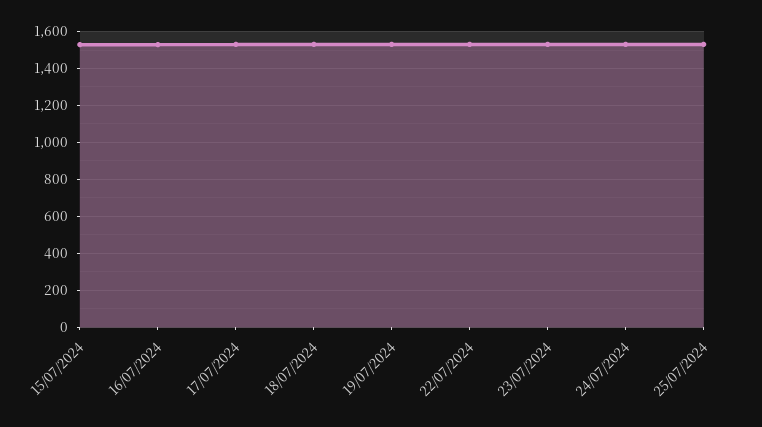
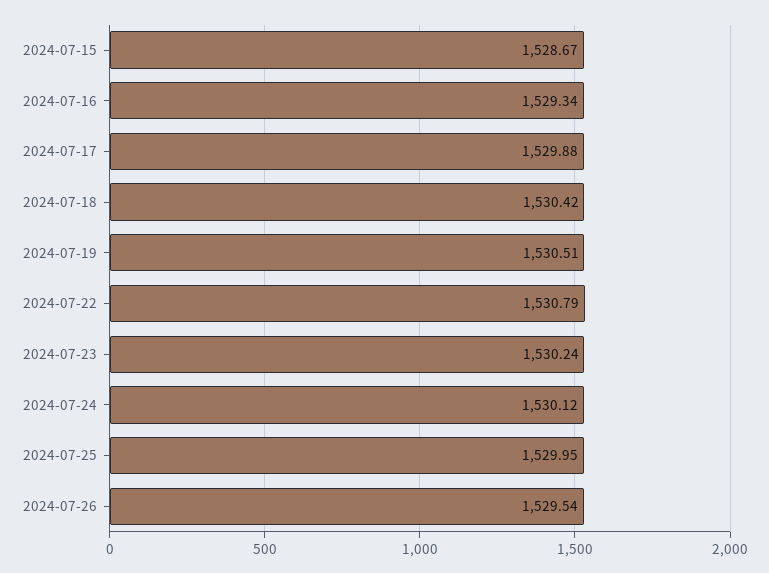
2024-07-26: none -> 1529.54

